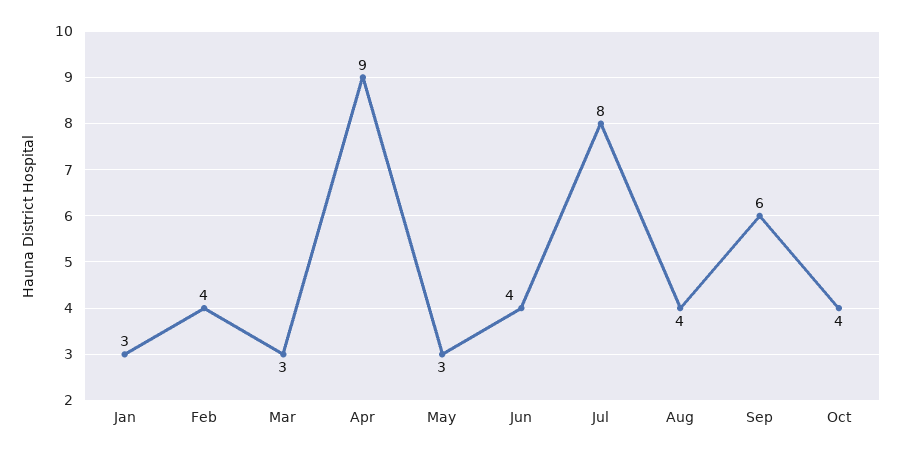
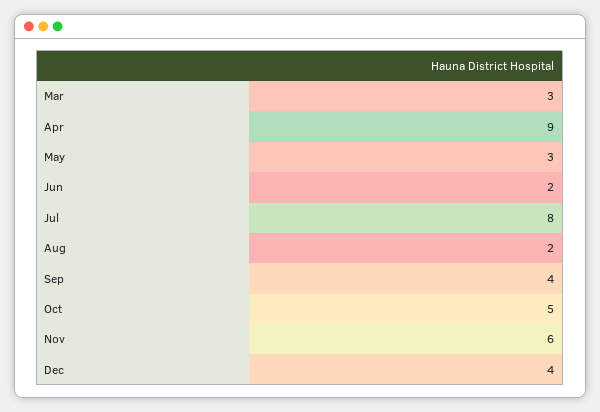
Jan: 3 -> none
Feb: 4 -> none
Jun: 4 -> 2
Aug: 4 -> 2
Sep: 6 -> 4
Oct: 4 -> 5
Nov: none -> 6
Dec: none -> 4

